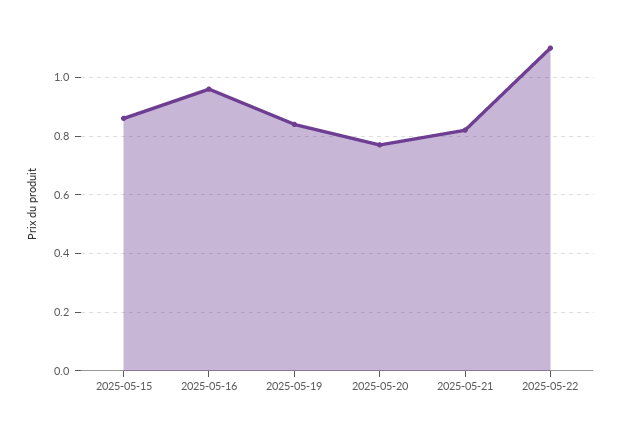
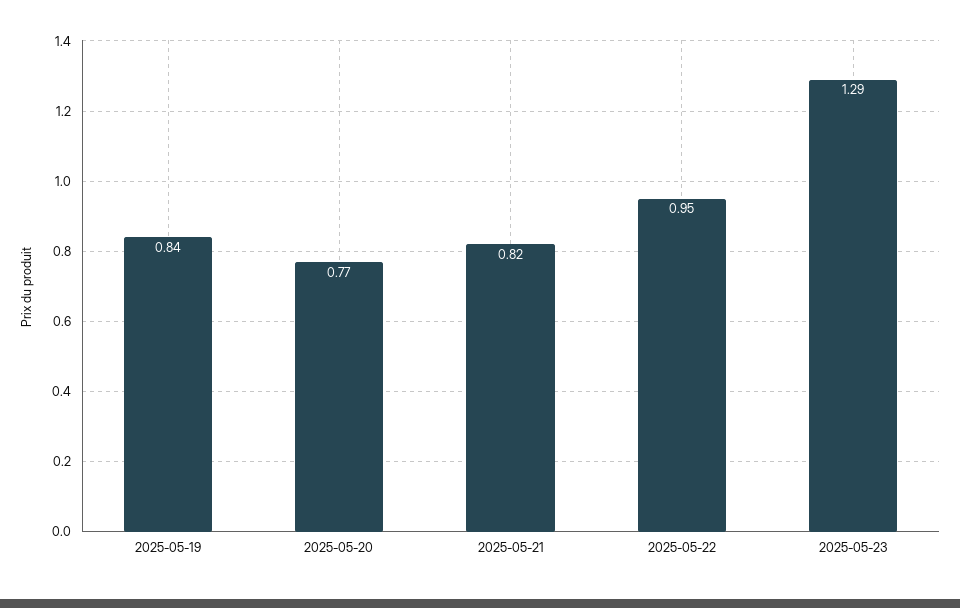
2025-05-15: 0.85 -> none
2025-05-16: 0.95 -> none
2025-05-22: 1.1 -> 0.95
2025-05-23: none -> 1.29

